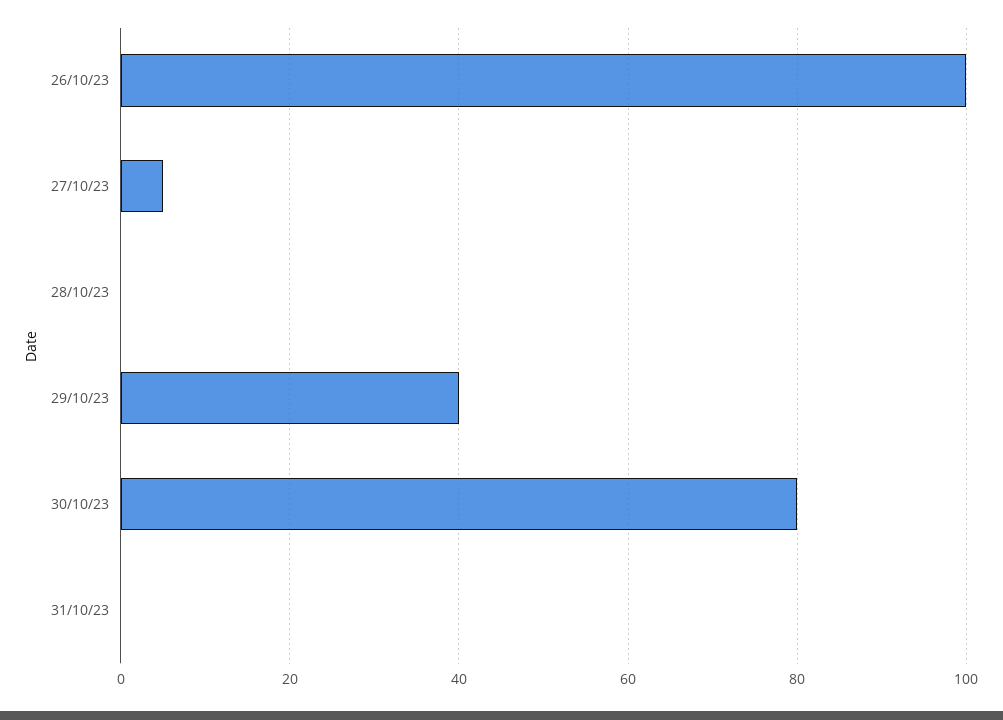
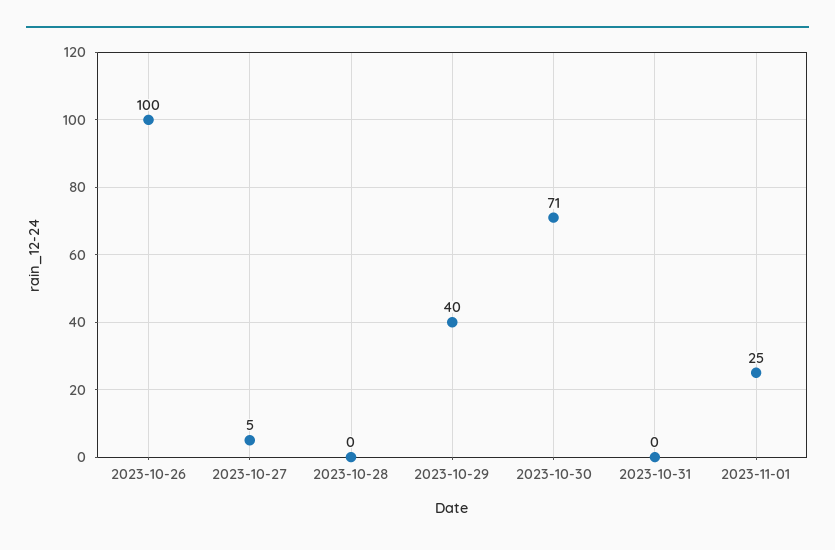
30/10/23: 80 -> 71
2023-11-01: none -> 25

